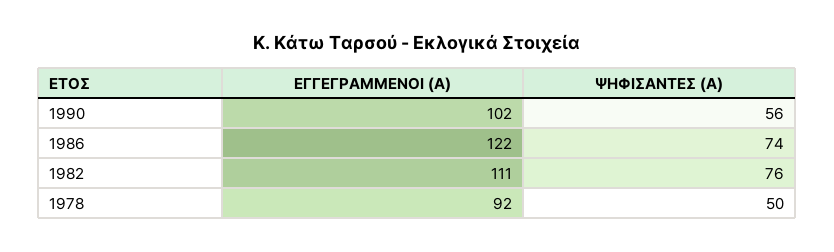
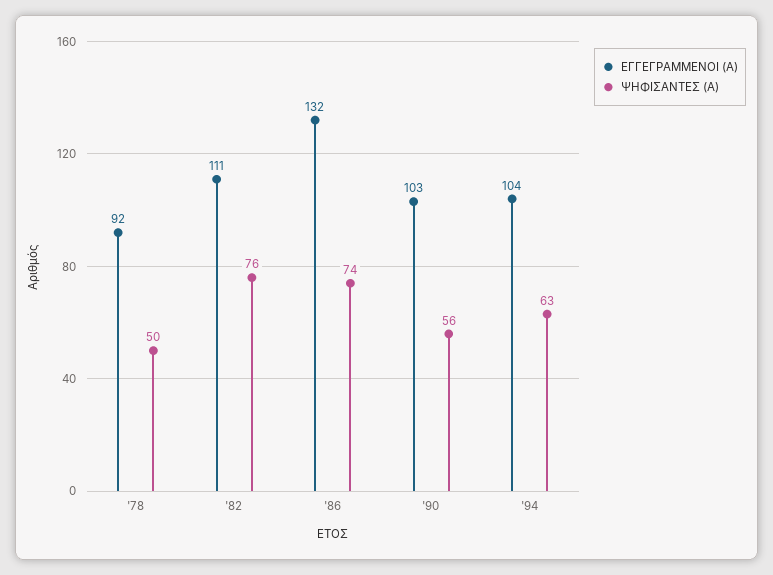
ΕΓΓΕΓΡΑΜΜΕΝΟΙ (Α), 1990: 102 -> 103
ΕΓΓΕΓΡΑΜΜΕΝΟΙ (Α), 1986: 122 -> 132
ΕΓΓΕΓΡΑΜΜΕΝΟΙ (Α), '94: none -> 104
ΨΗΦΙΣΑΝΤΕΣ (Α), '94: none -> 63

